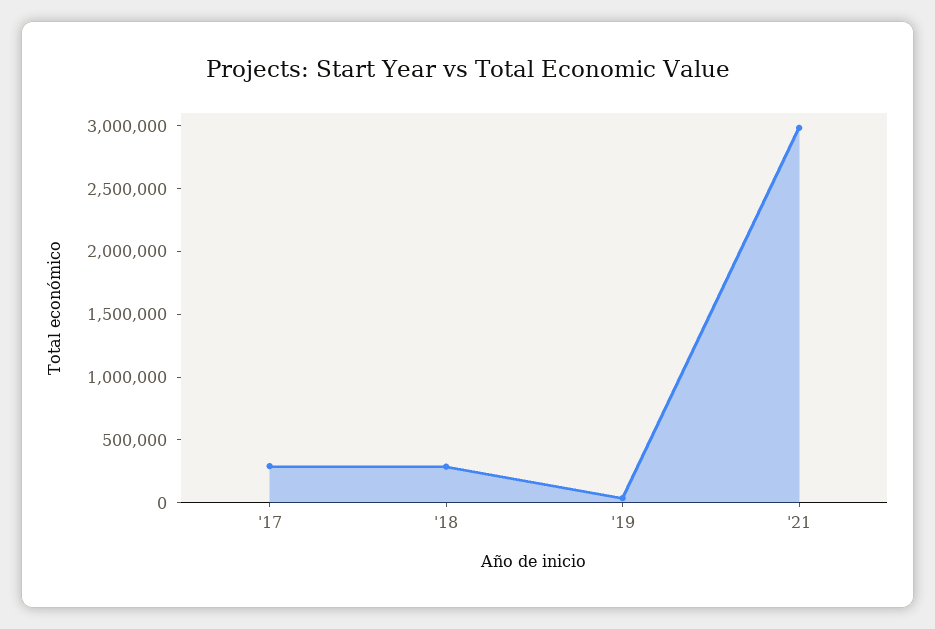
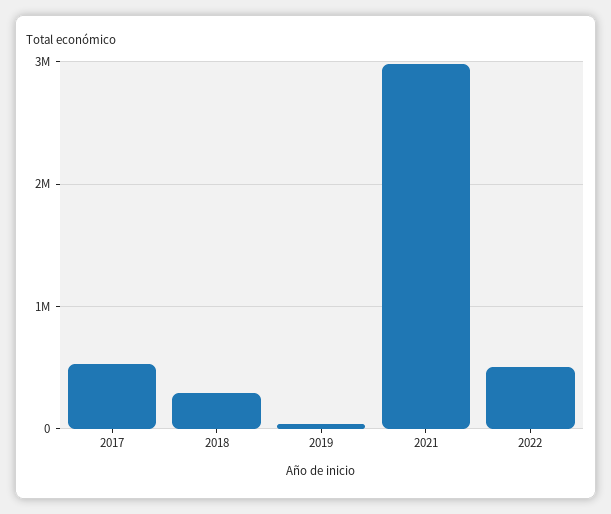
'17: 300000 -> 500000
2022: none -> 500000

